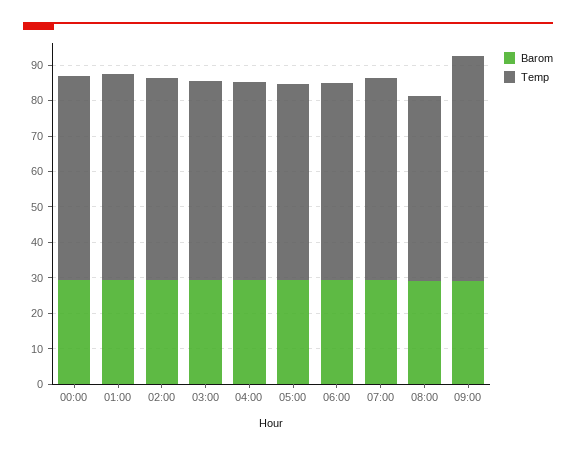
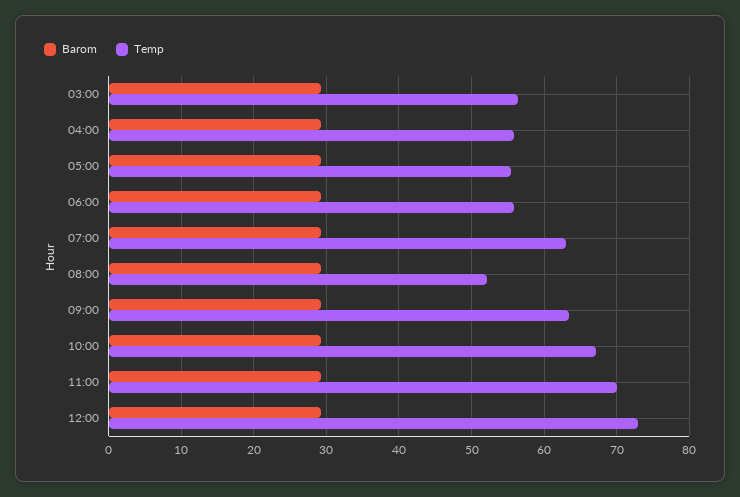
Barom, 00:00: 30 -> none
Temp, 00:00: 57.5 -> none
Barom, 01:00: 30 -> none
Temp, 01:00: 57.5 -> none
Barom, 02:00: 30 -> none
Temp, 02:00: 57.5 -> none
Temp, 07:00: 57.5 -> 63
Barom, 10:00: none -> 29
Temp, 10:00: none -> 67
Barom, 11:00: none -> 29
Temp, 11:00: none -> 70
Barom, 12:00: none -> 29
Temp, 12:00: none -> 73

